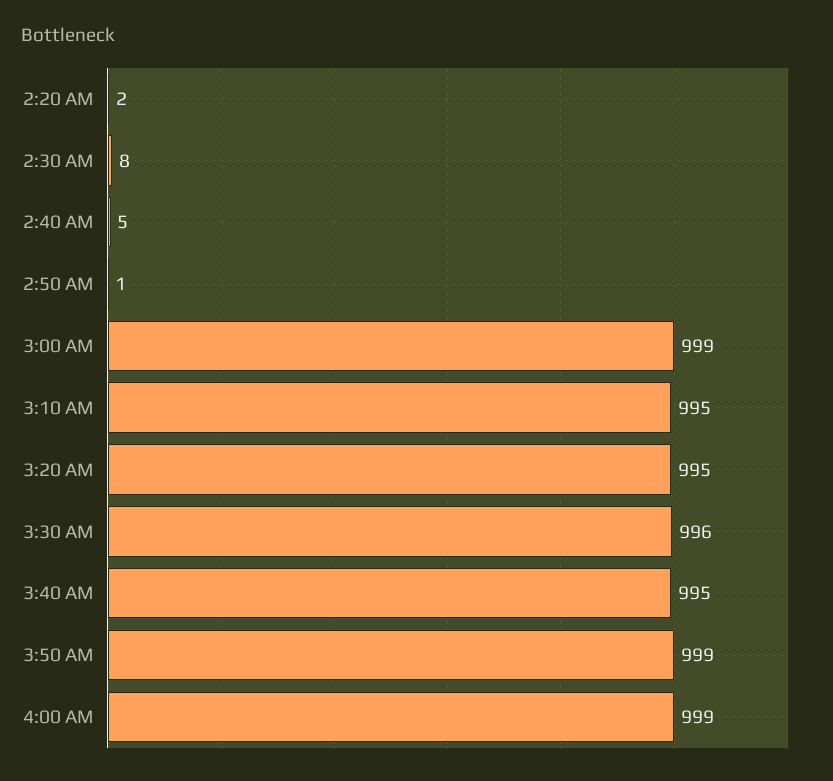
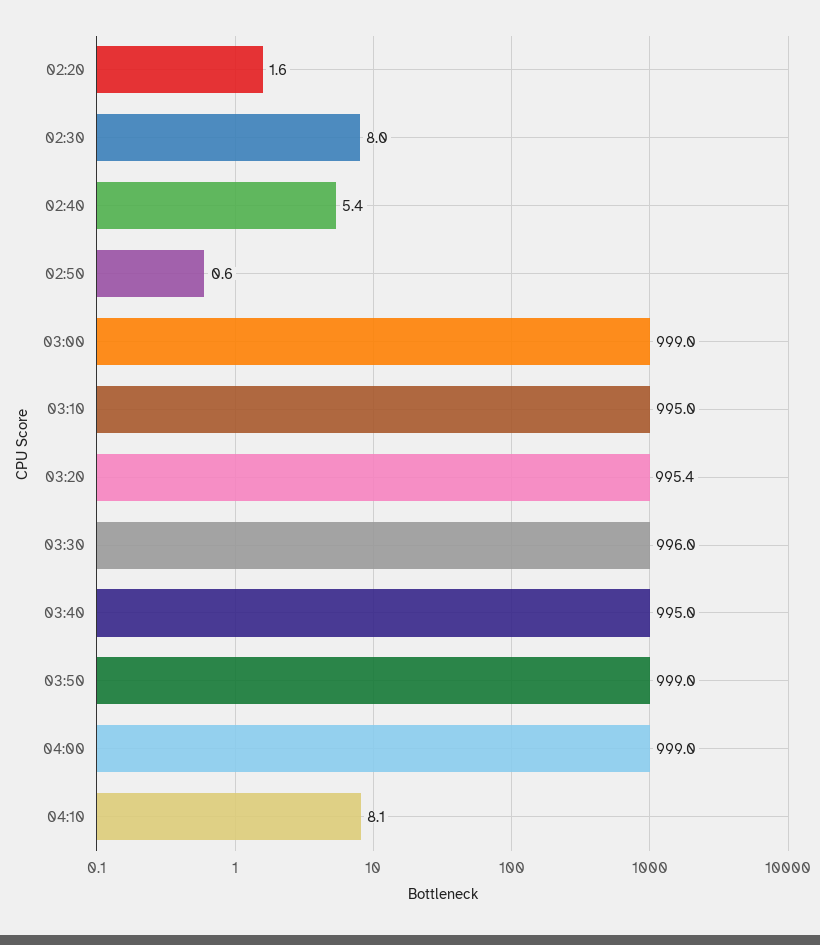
04:10: none -> 8.1

